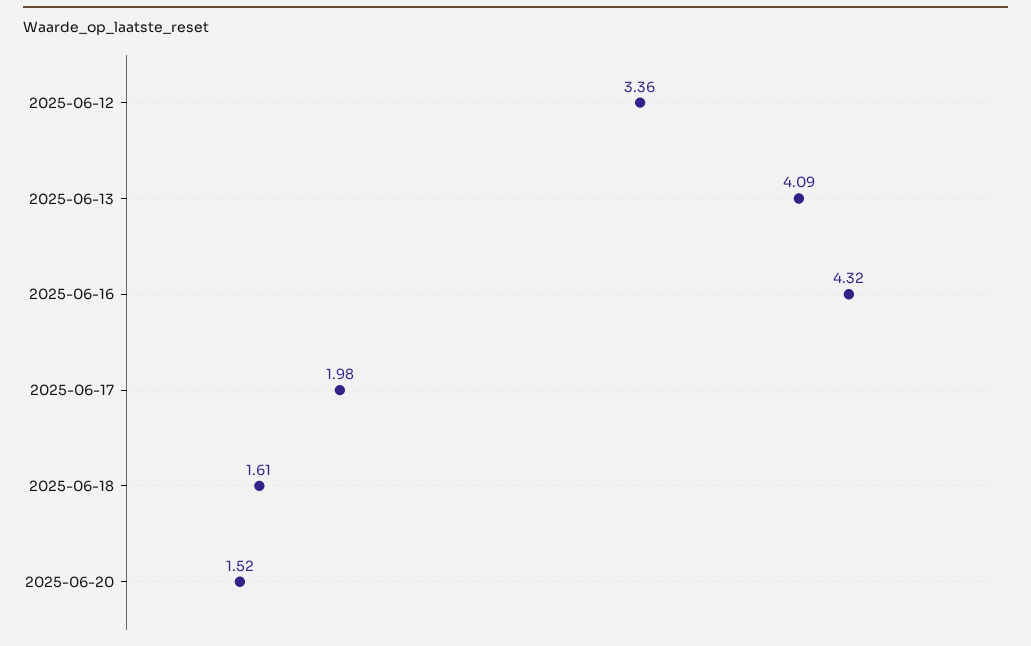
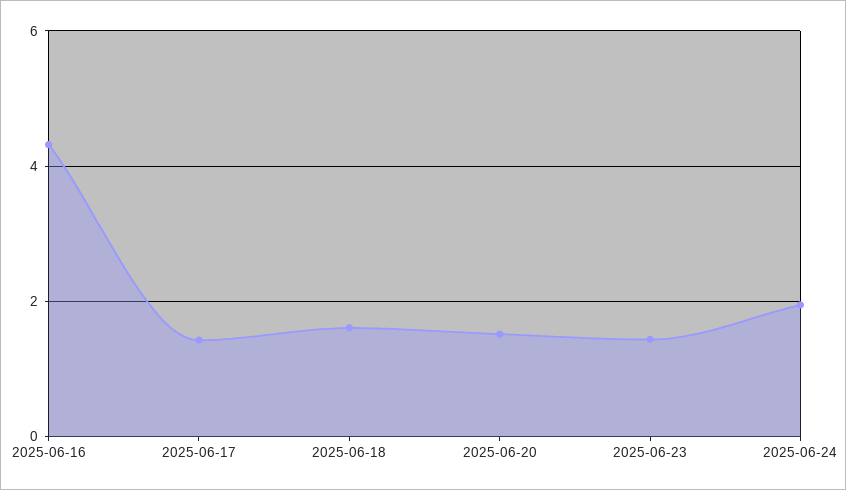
2025-06-12: 3.36 -> none
2025-06-13: 4.09 -> none
2025-06-17: 1.98 -> 1.4
2025-06-23: none -> 1.4
2025-06-24: none -> 2

